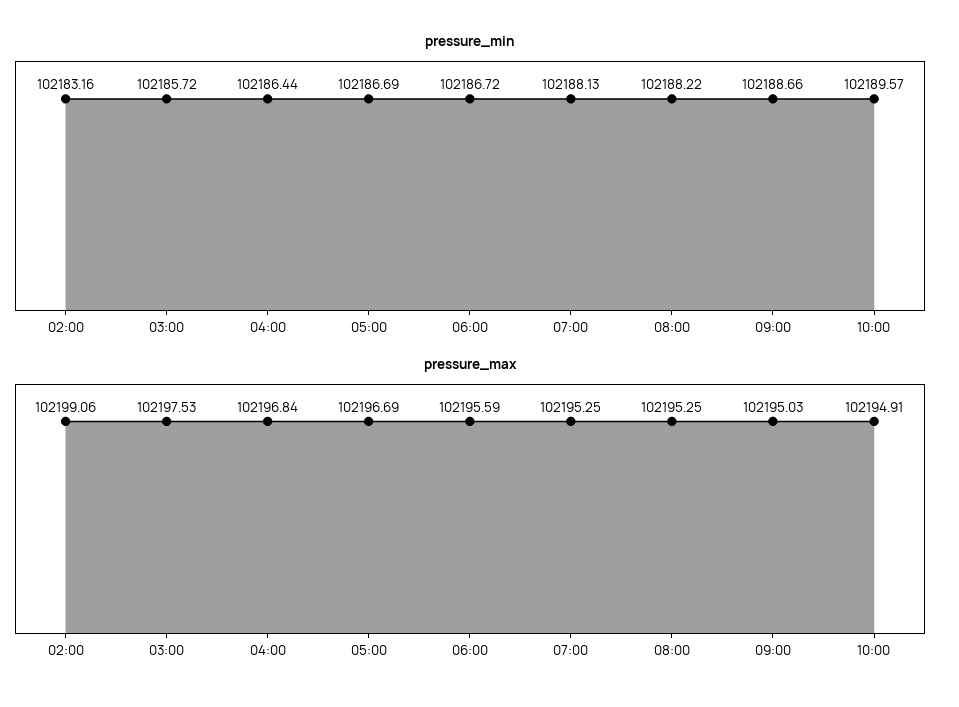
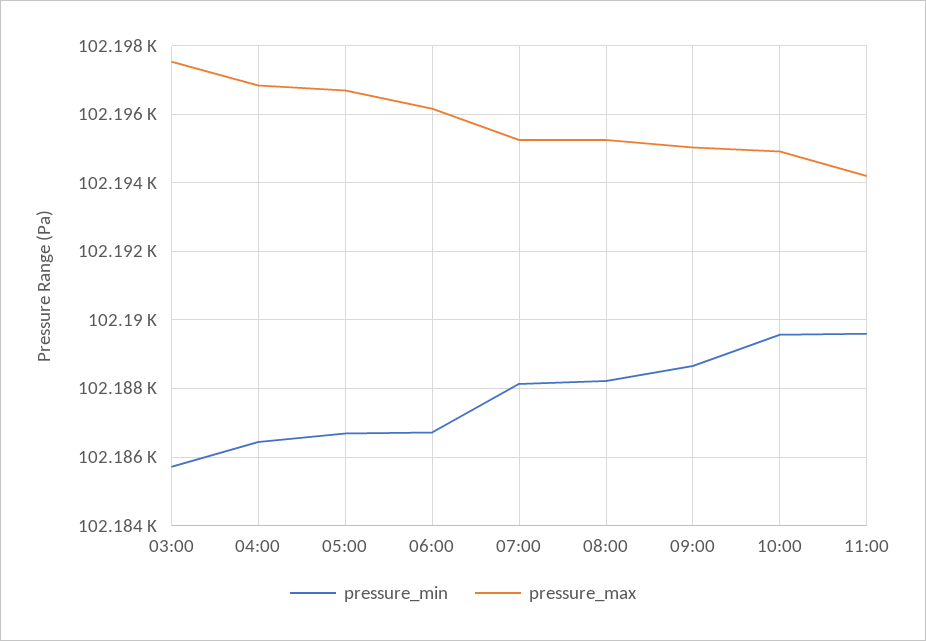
pressure_min, 02:00: 102183.16 -> none
pressure_max, 02:00: 102199.06 -> none
pressure_max, 06:00: 102195.59 -> 102196.2
pressure_min, 11:00: none -> 102189.6
pressure_max, 11:00: none -> 102194.2

